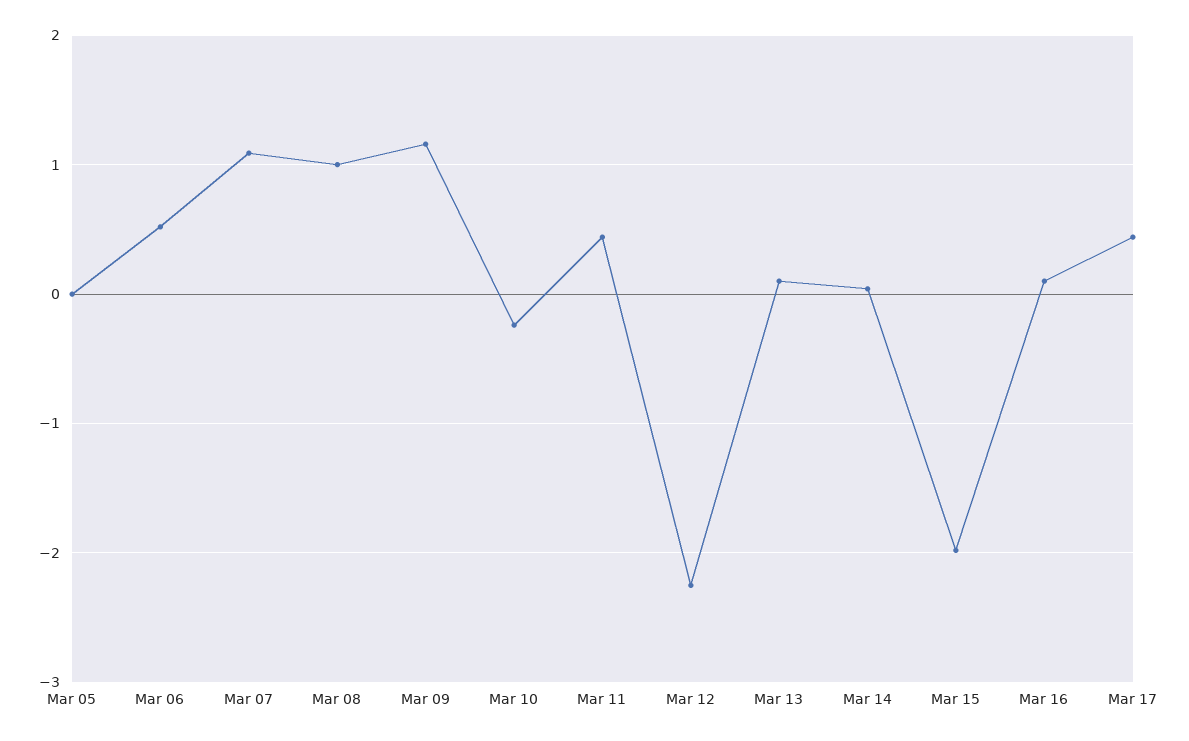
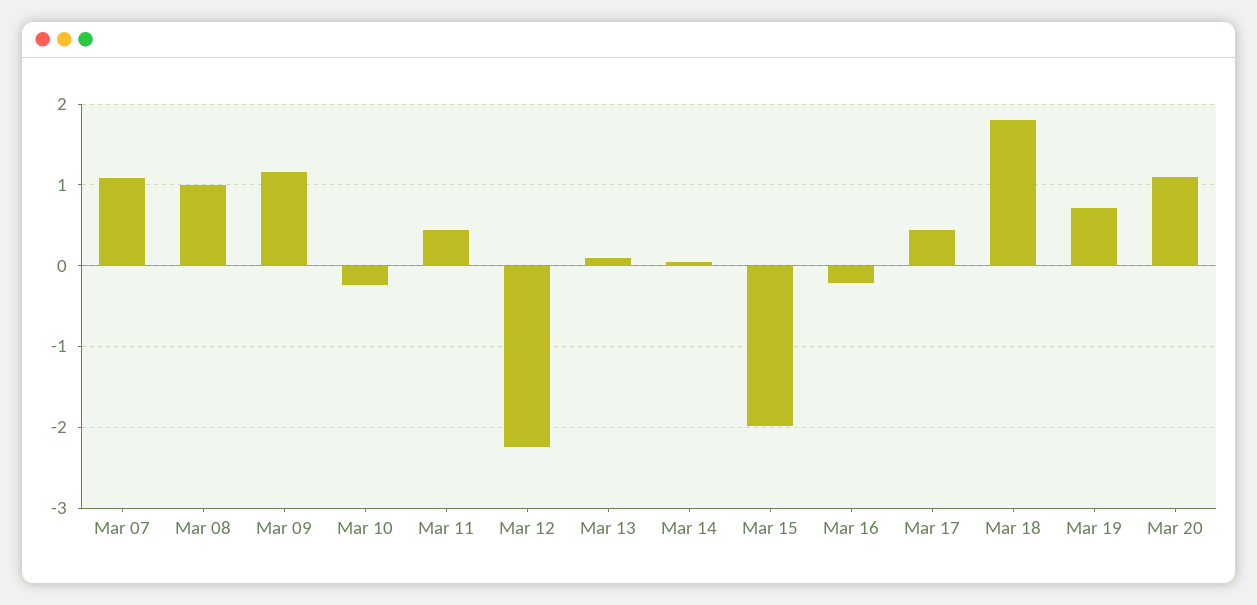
Mar 05: 0 -> none
Mar 06: 0.5 -> none
Mar 16: 0.1 -> -0.2
Mar 18: none -> 1.8
Mar 19: none -> 0.7
Mar 20: none -> 1.1

